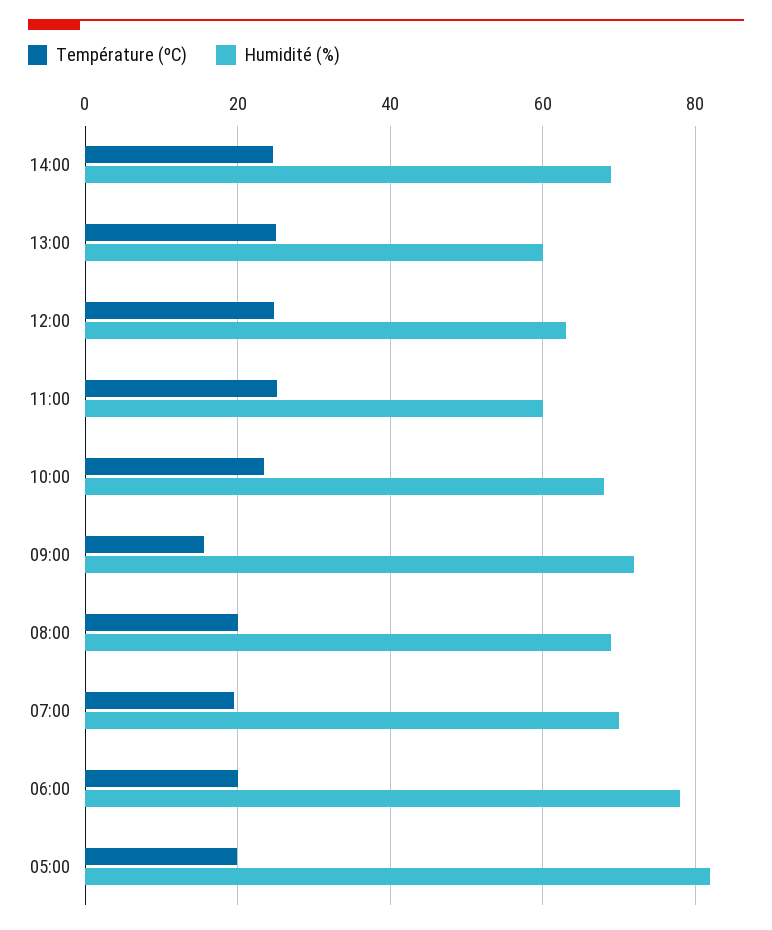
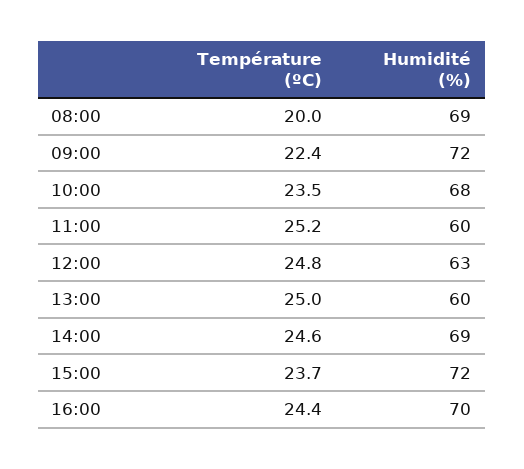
Température (ºC), 09:00: 16 -> 22.4
Température (ºC), 07:00: 20 -> none
Humidité (%), 07:00: 70 -> none
Température (ºC), 06:00: 20 -> none
Humidité (%), 06:00: 78 -> none
Température (ºC), 05:00: 20 -> none
Humidité (%), 05:00: 82 -> none
Température (ºC), 15:00: none -> 23.7
Humidité (%), 15:00: none -> 72
Température (ºC), 16:00: none -> 24.4
Humidité (%), 16:00: none -> 70

